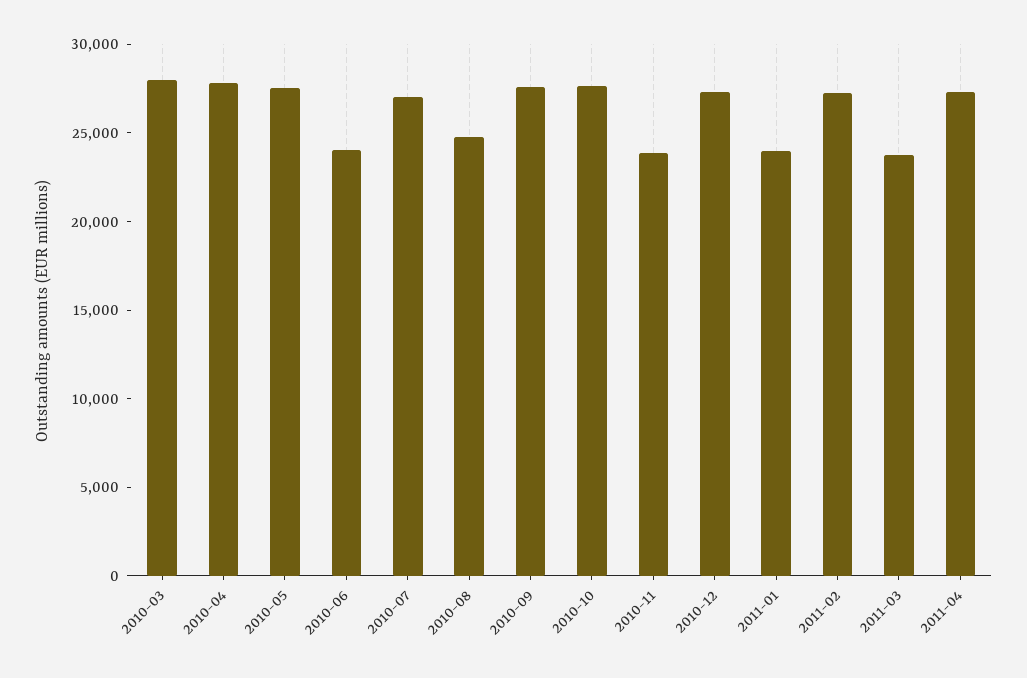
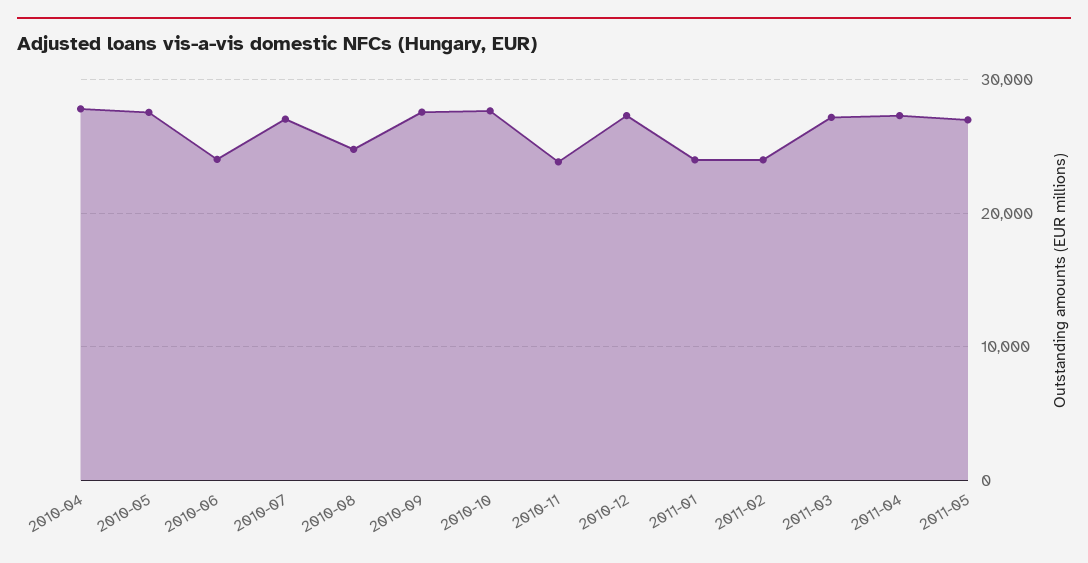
2010-03: 28000 -> none
2011-02: 27000 -> 24000
2011-03: 24000 -> 27000
2011-05: none -> 27000

